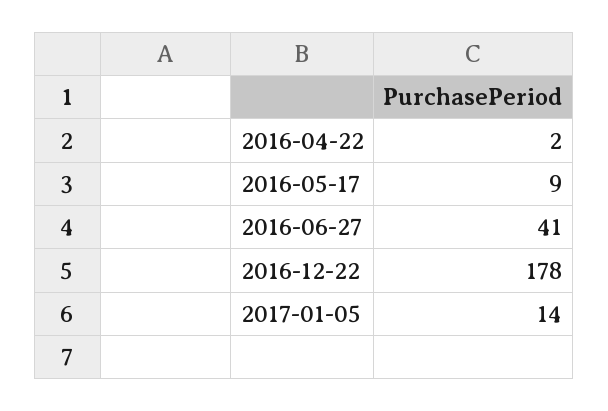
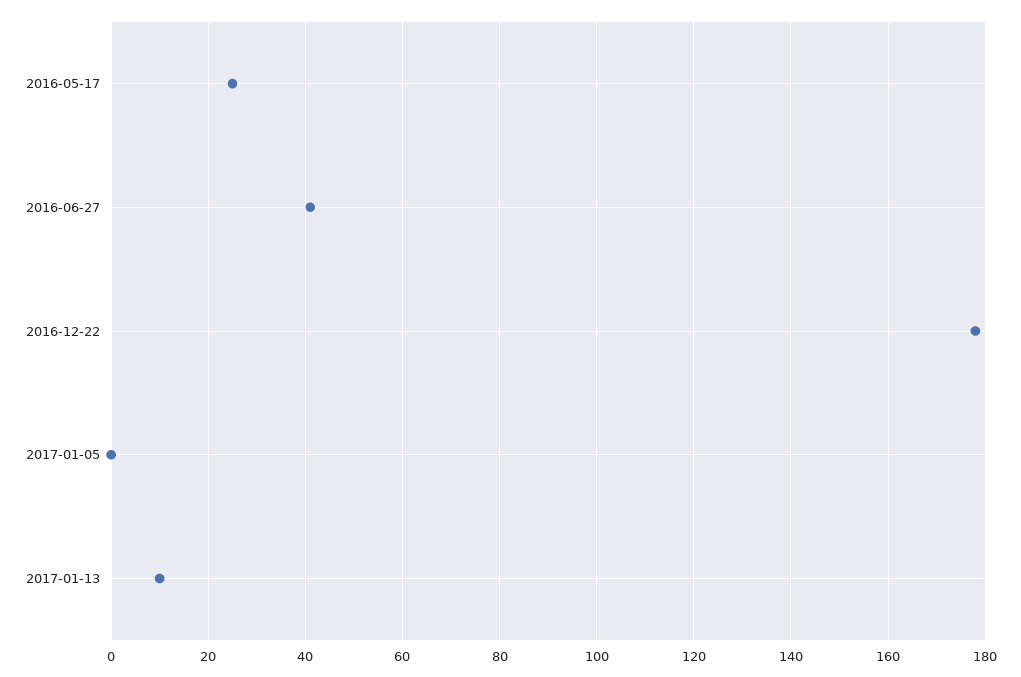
2016-04-22: 2 -> none
2016-05-17: 9 -> 25
2017-01-05: 14 -> 0
2017-01-13: none -> 10

